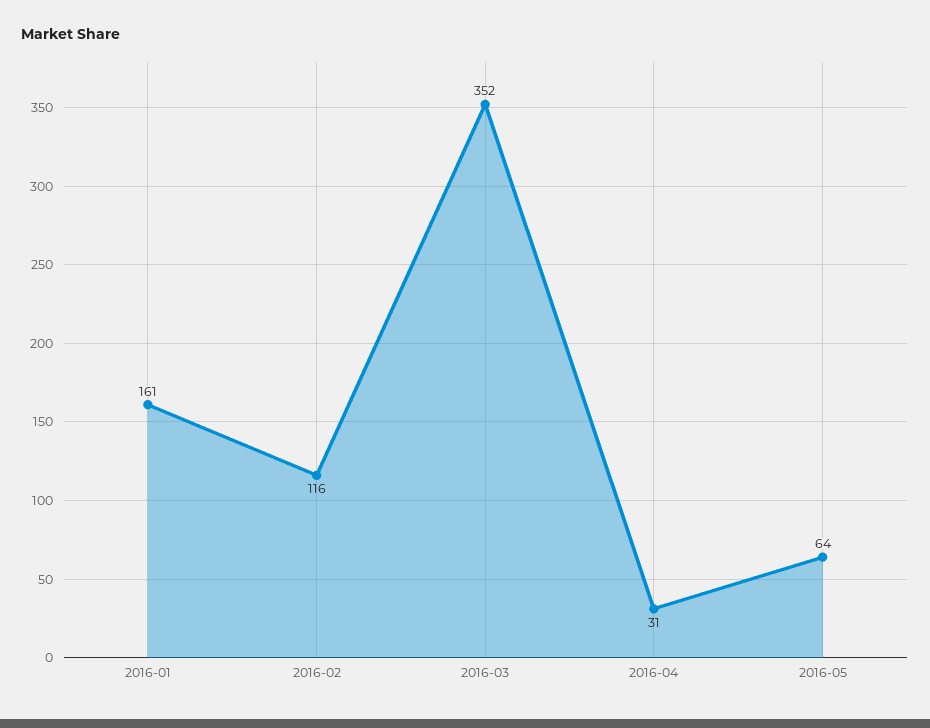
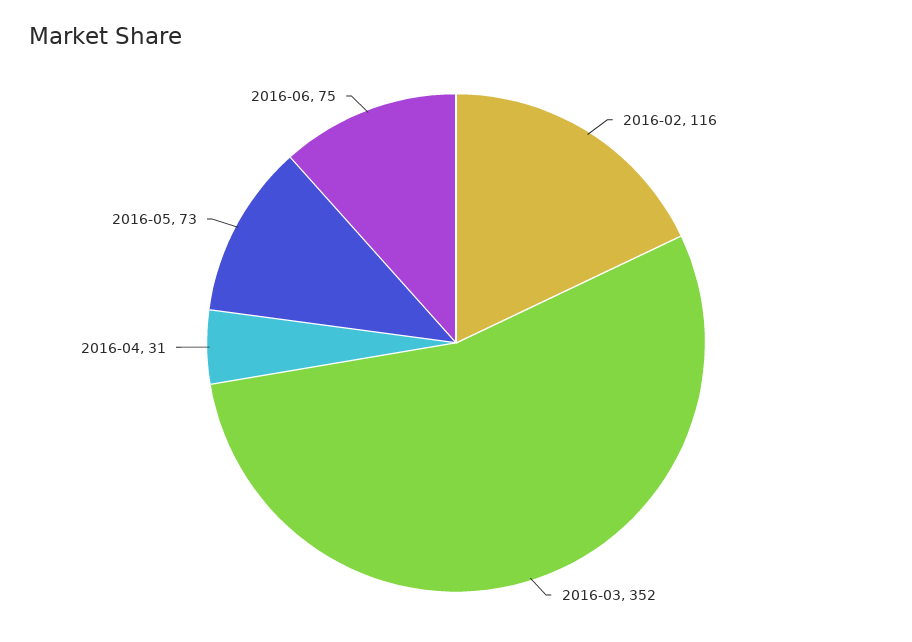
2016-01: 161 -> none
2016-05: 64 -> 73
2016-06: none -> 75

